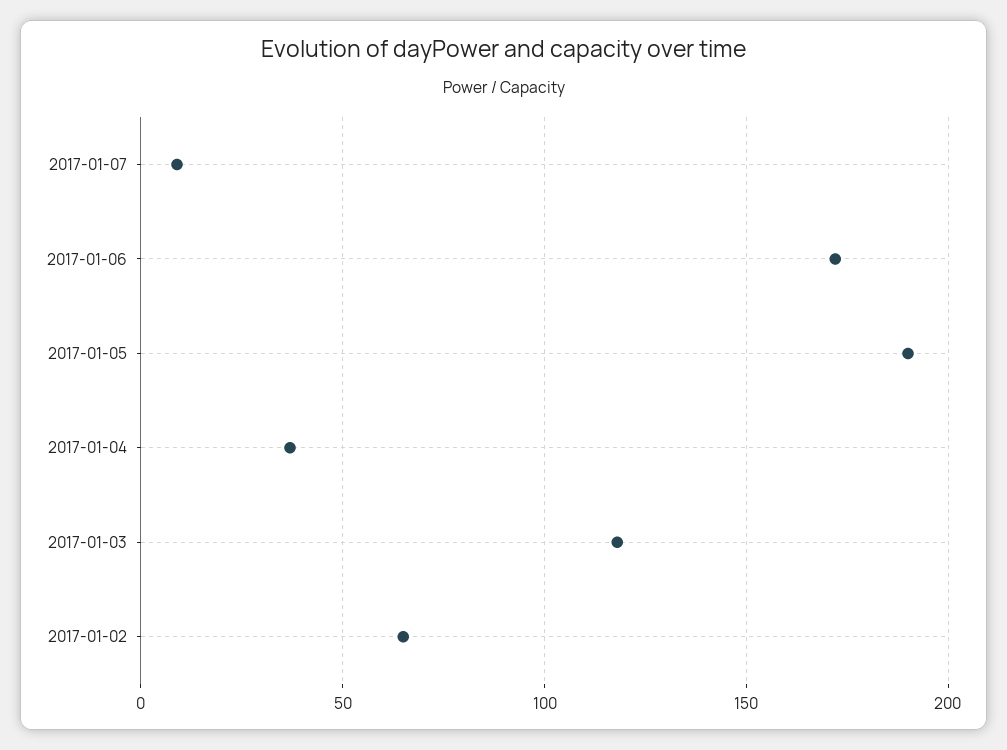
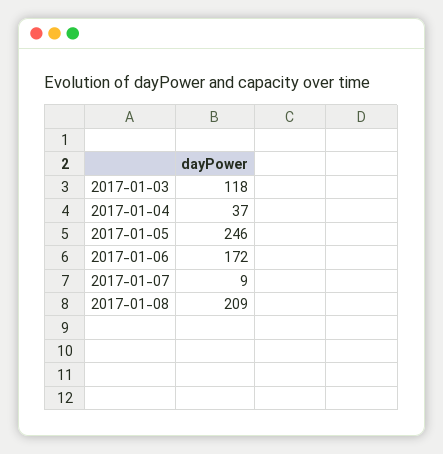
2017-01-05: 190 -> 246
2017-01-02: 65 -> none
2017-01-08: none -> 209

